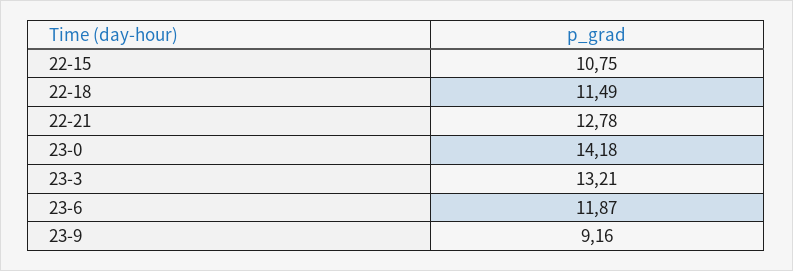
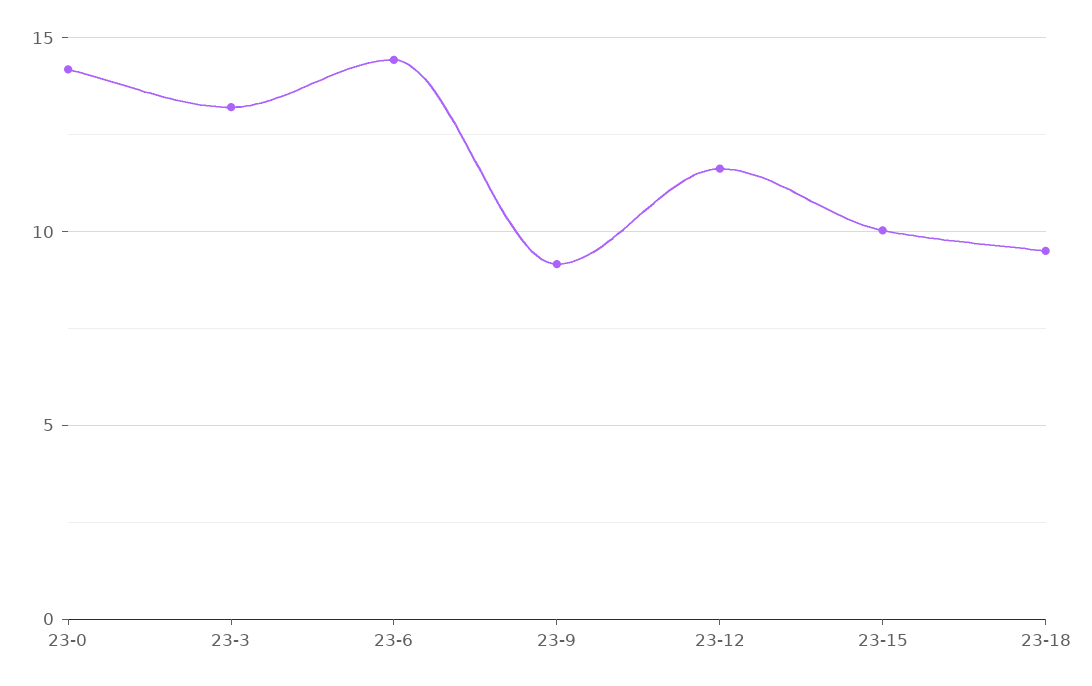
22-15: 10.75 -> none
22-18: 11.49 -> none
22-21: 12.78 -> none
23-6: 11.87 -> 14.5
23-12: none -> 11.5
23-15: none -> 10
23-18: none -> 9.5

